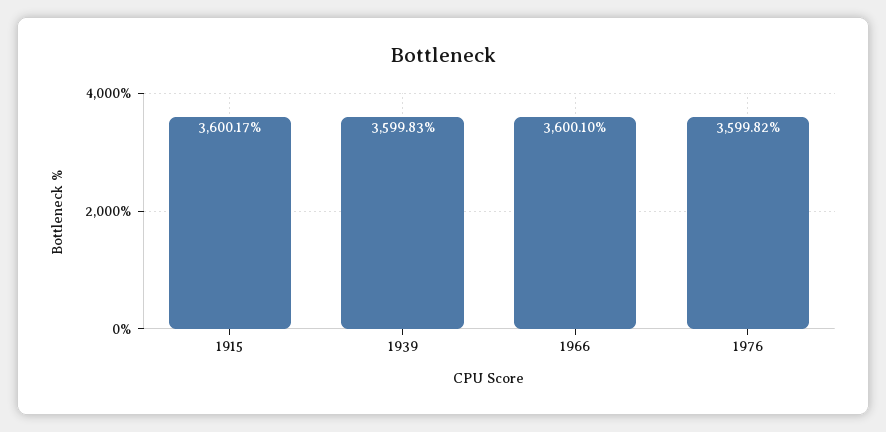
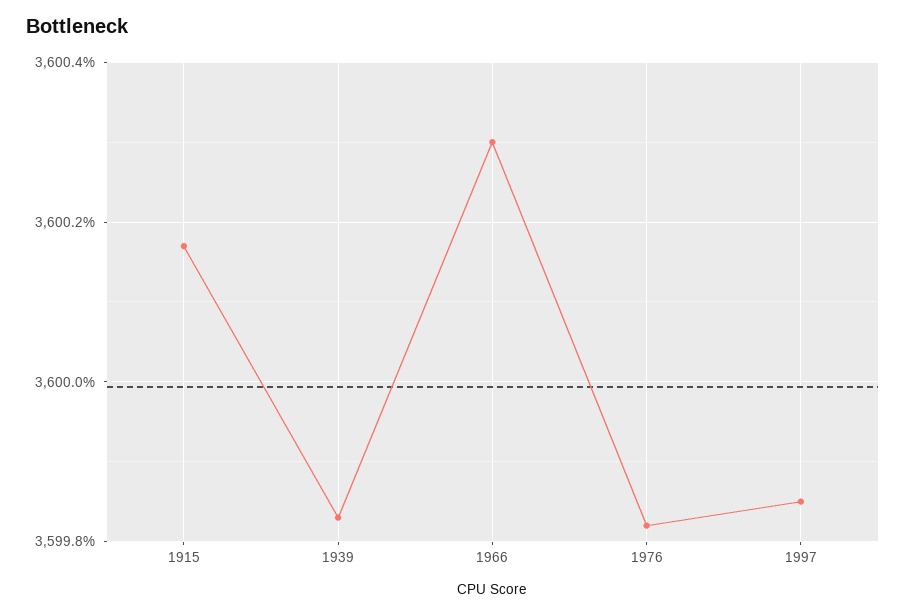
1966: 3600.1 -> 3600.3
1997: none -> 3599.85

